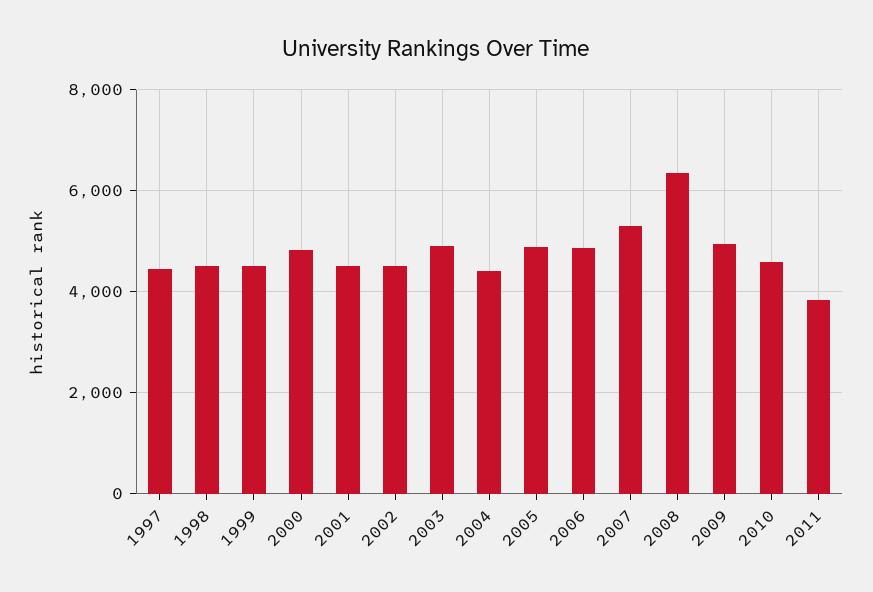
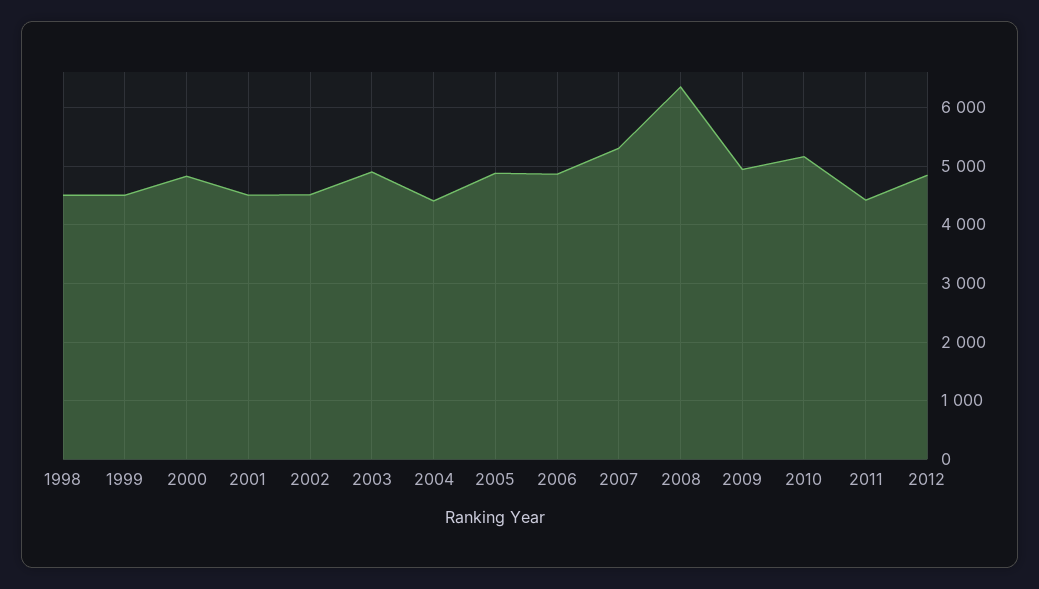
1997: 4400 -> none
2010: 4600 -> 5200
2011: 3800 -> 4400
2012: none -> 4800

